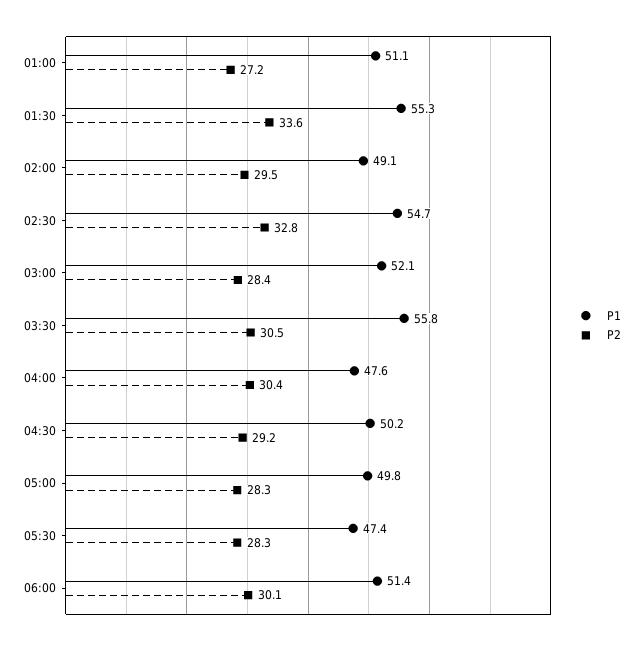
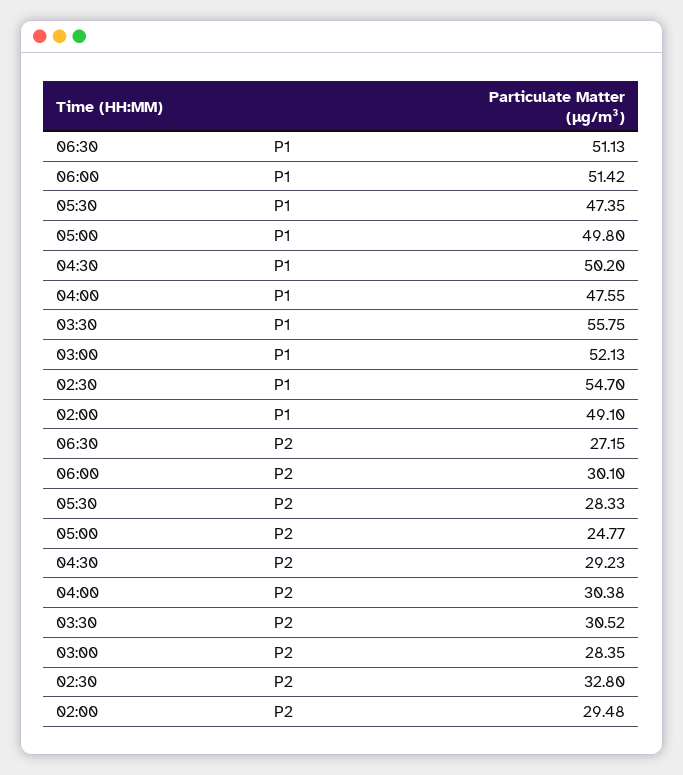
P1, 01:00: 51.1 -> none
P2, 01:00: 27.2 -> none
P1, 01:30: 55.3 -> none
P2, 01:30: 33.6 -> none
P2, 05:00: 28.3 -> 24.77
P1, 06:30: none -> 51.13
P2, 06:30: none -> 27.15

